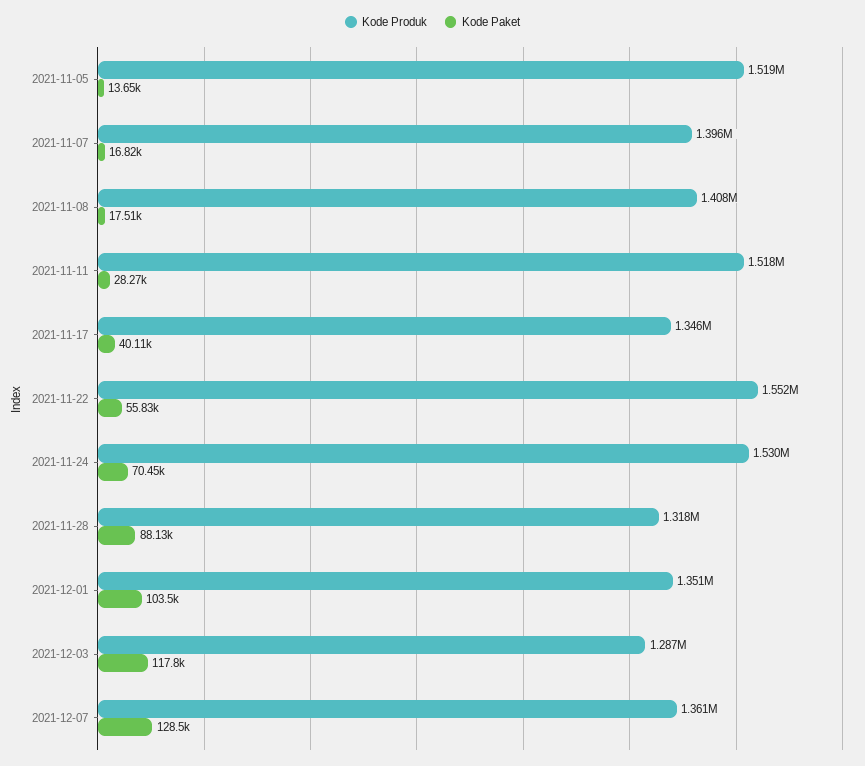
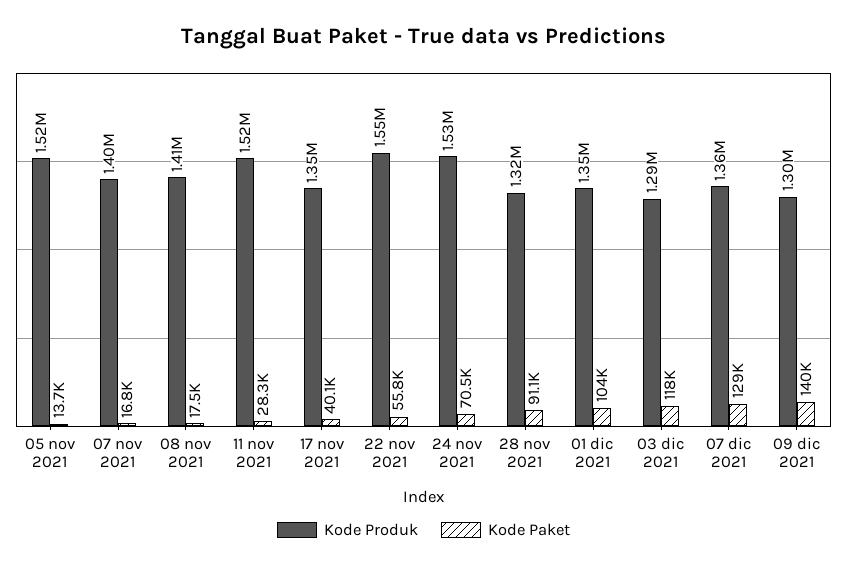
Kode Paket, 2021-11-28: 88130 -> 91100
Kode Produk, 09 dic 2021: none -> 1300000
Kode Paket, 09 dic 2021: none -> 140000

